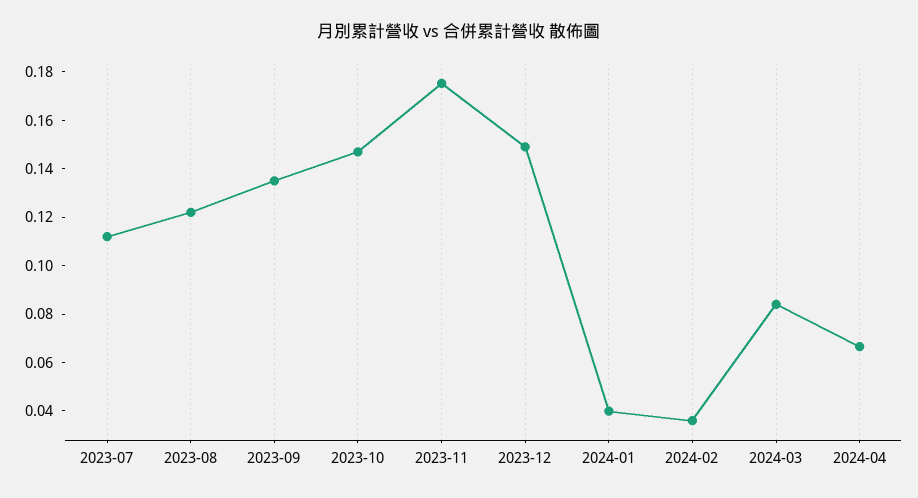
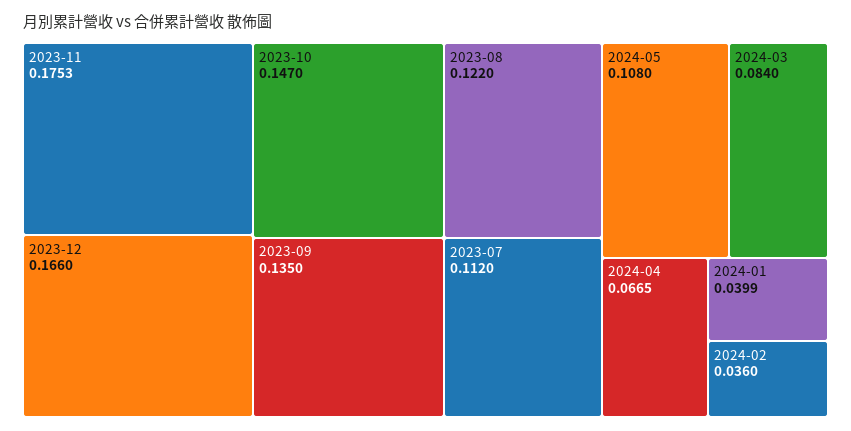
2023-12: 0.15 -> 0.166
2024-05: none -> 0.108

